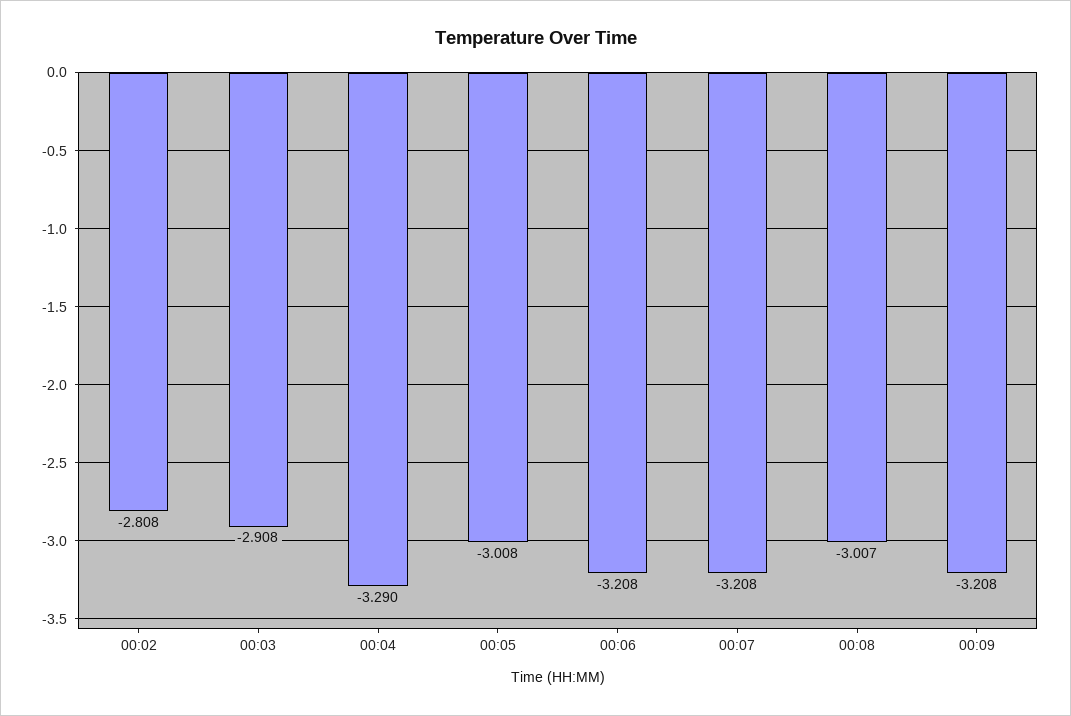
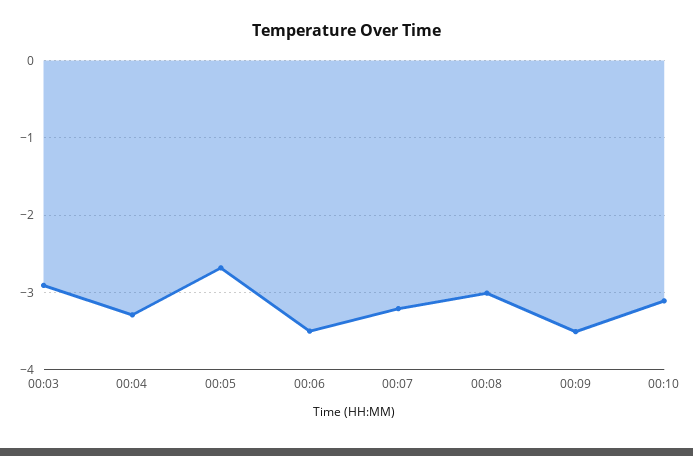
00:02: -2.808 -> none
00:05: -3.008 -> -2.7
00:06: -3.208 -> -3.5
00:09: -3.208 -> -3.5
00:10: none -> -3.1

